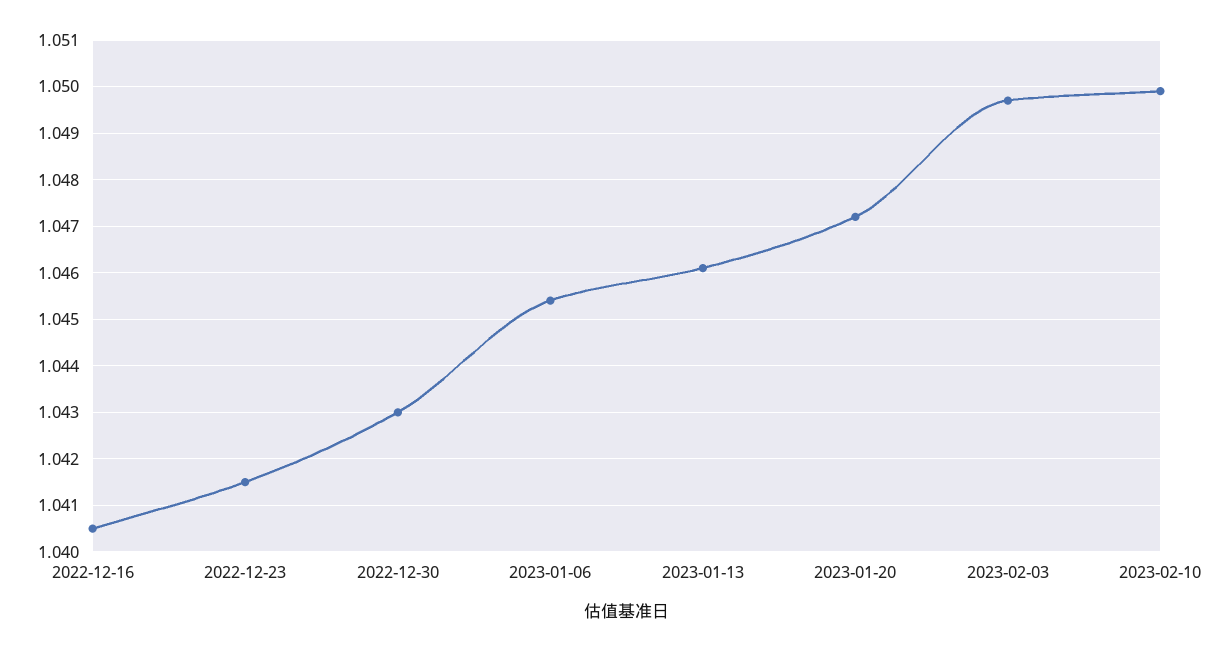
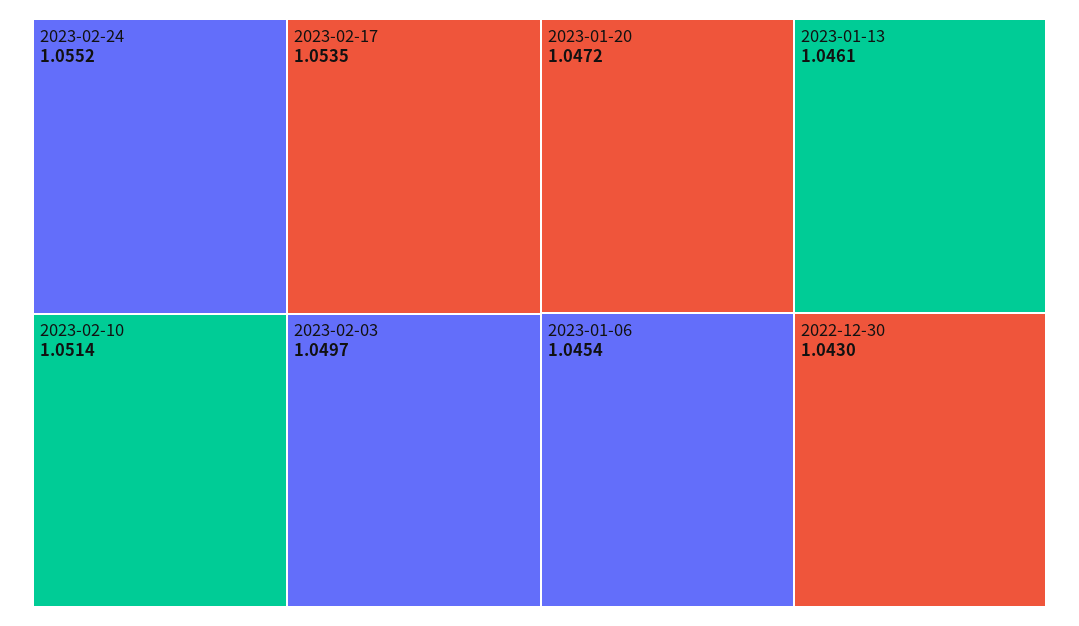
2022-12-16: 1.0405 -> none
2022-12-23: 1.0415 -> none
2023-02-10: 1.05 -> 1.0514
2023-02-24: none -> 1.0552
2023-02-17: none -> 1.0535

